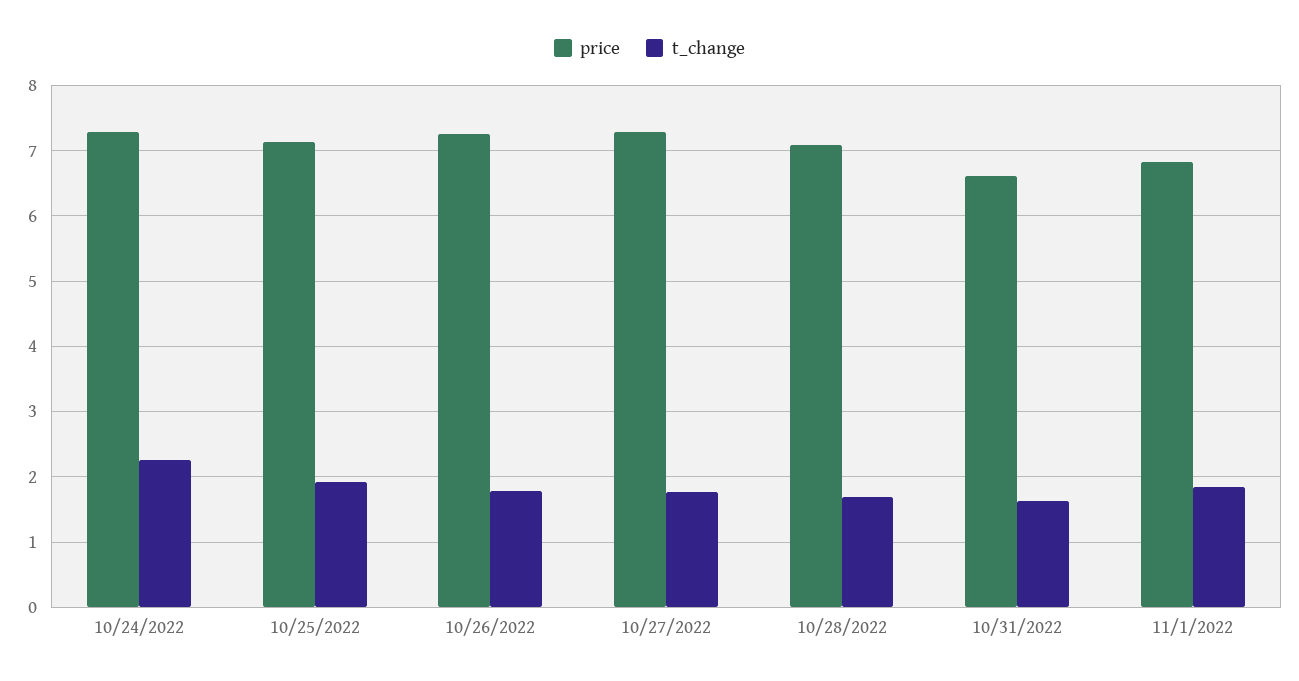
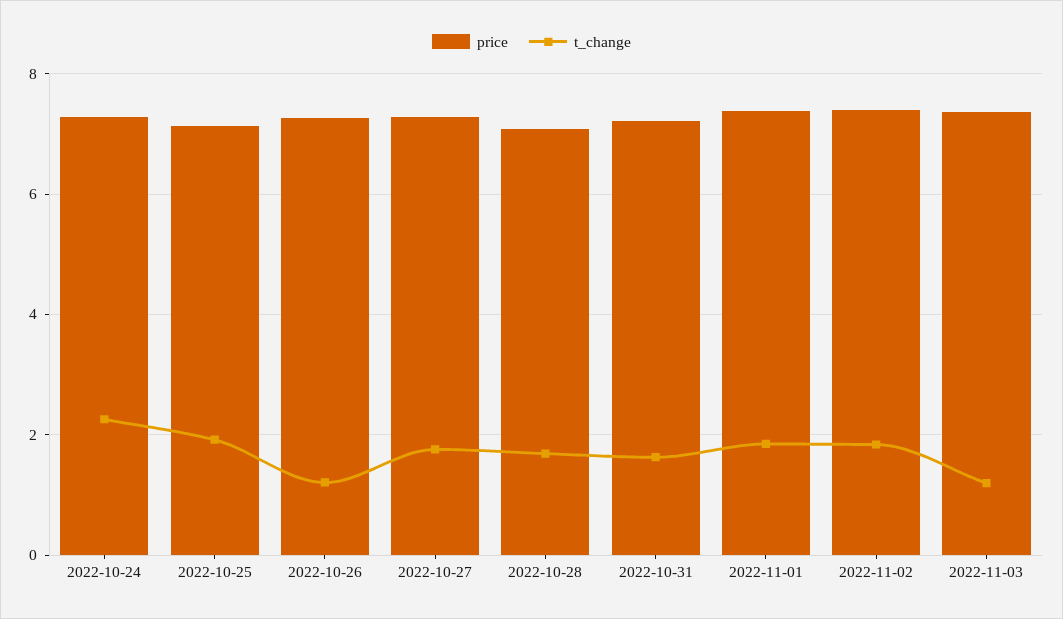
t_change, 10/26/2022: 1.8 -> 1.2
price, 10/31/2022: 6.6 -> 7.2
price, 11/1/2022: 6.8 -> 7.4
price, 2022-11-02: none -> 7.4
t_change, 2022-11-02: none -> 1.8
price, 2022-11-03: none -> 7.4
t_change, 2022-11-03: none -> 1.2

